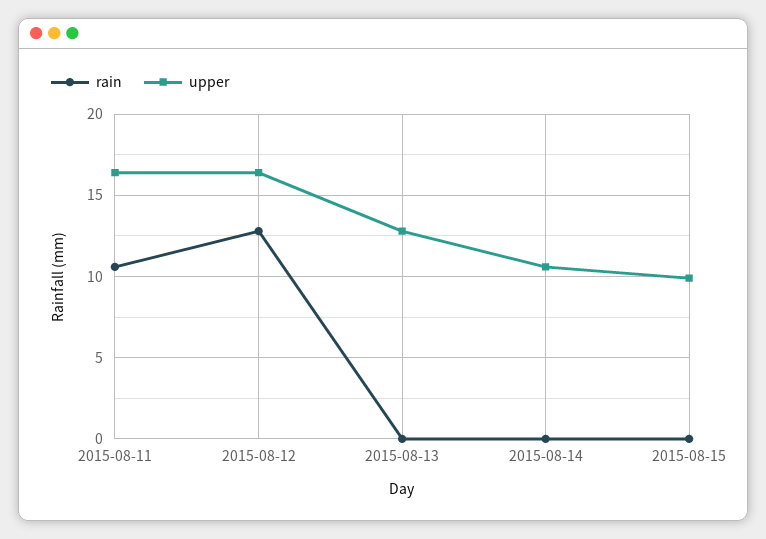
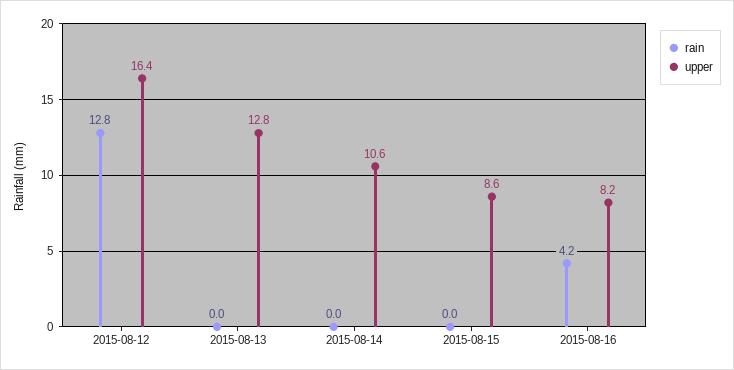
rain, 2015-08-11: 10.5 -> none
upper, 2015-08-11: 16.5 -> none
upper, 2015-08-15: 10 -> 8.6
rain, 2015-08-16: none -> 4.2
upper, 2015-08-16: none -> 8.2

